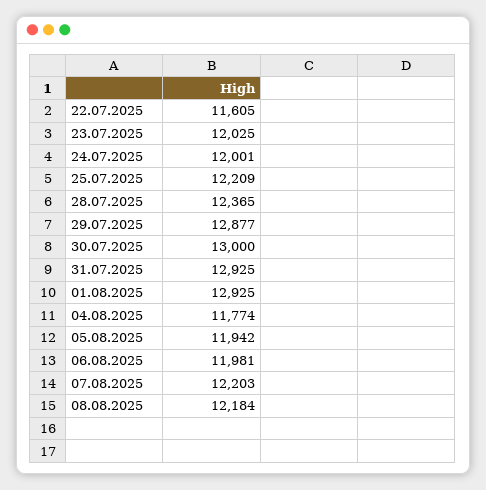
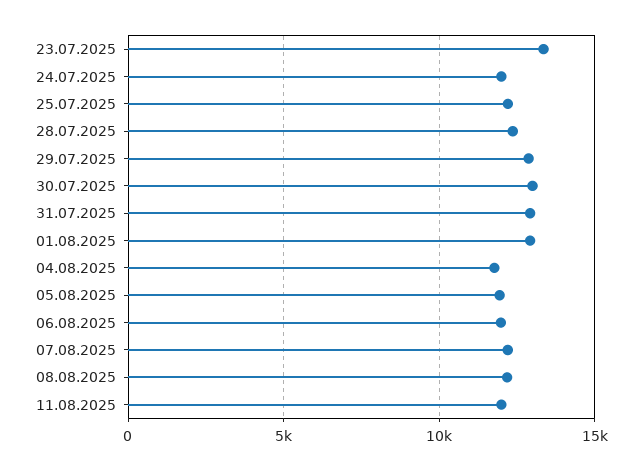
22.07.2025: 11605 -> none
23.07.2025: 12025 -> 13500
11.08.2025: none -> 12000

